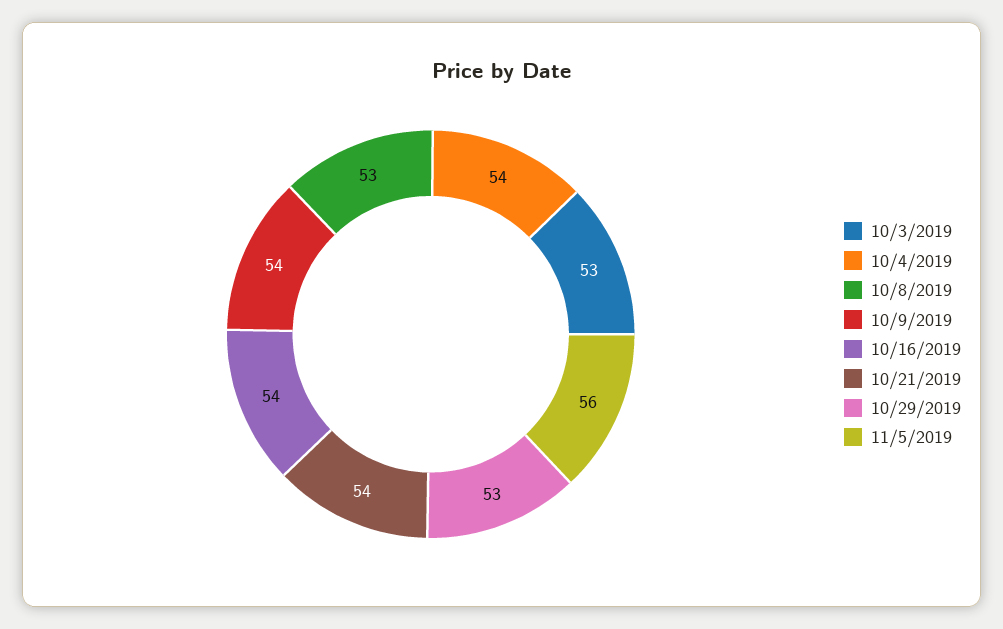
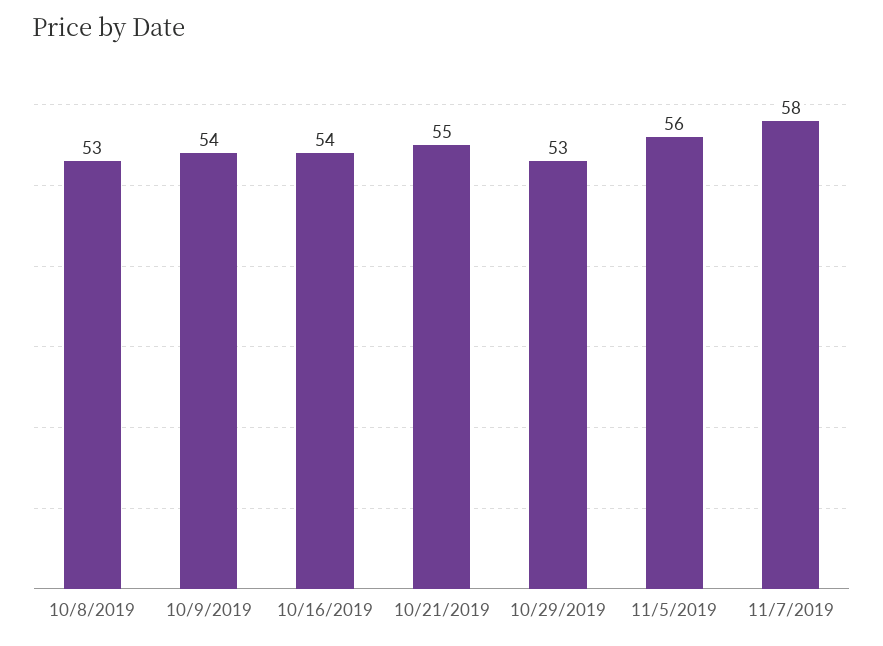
10/3/2019: 53 -> none
10/4/2019: 54 -> none
10/21/2019: 54 -> 55
11/7/2019: none -> 58

